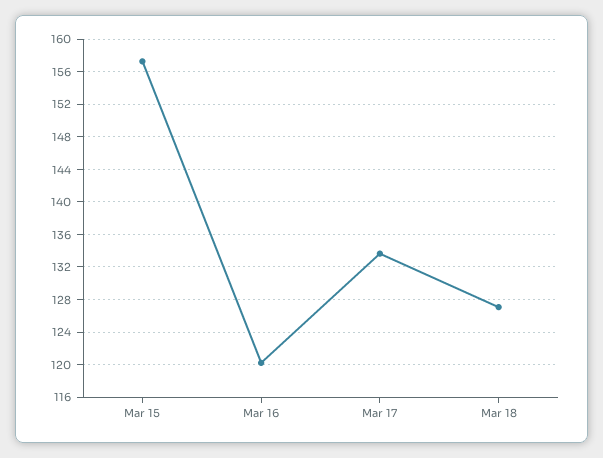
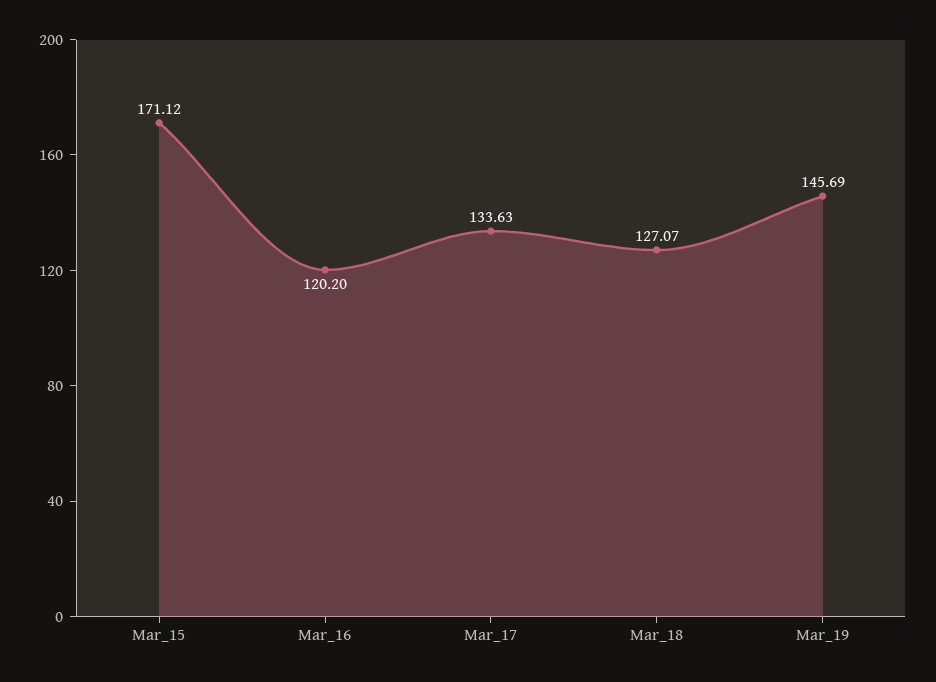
Mar 15: 157 -> 171.12
Mar_19: none -> 145.69

